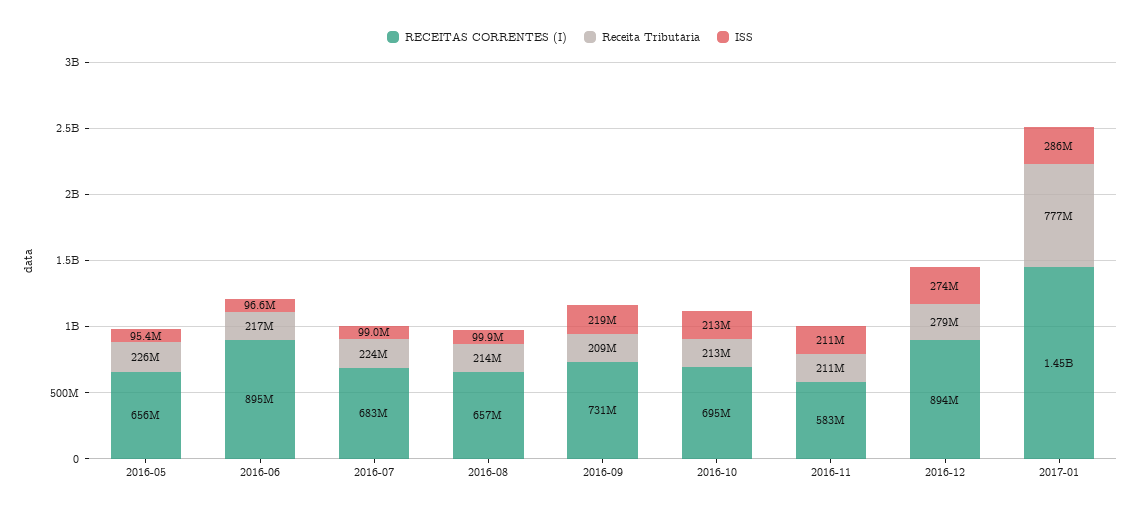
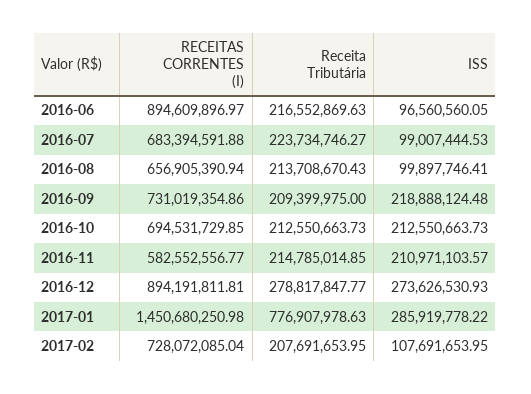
RECEITAS CORRENTES (I), 2016-05: 656000000 -> none
Receita Tributária, 2016-05: 226000000 -> none
ISS, 2016-05: 95400000 -> none
Receita Tributária, 2016-11: 211000000 -> 214785014.85
RECEITAS CORRENTES (I), 2017-02: none -> 728072085.04
Receita Tributária, 2017-02: none -> 207691653.95
ISS, 2017-02: none -> 107691653.95

